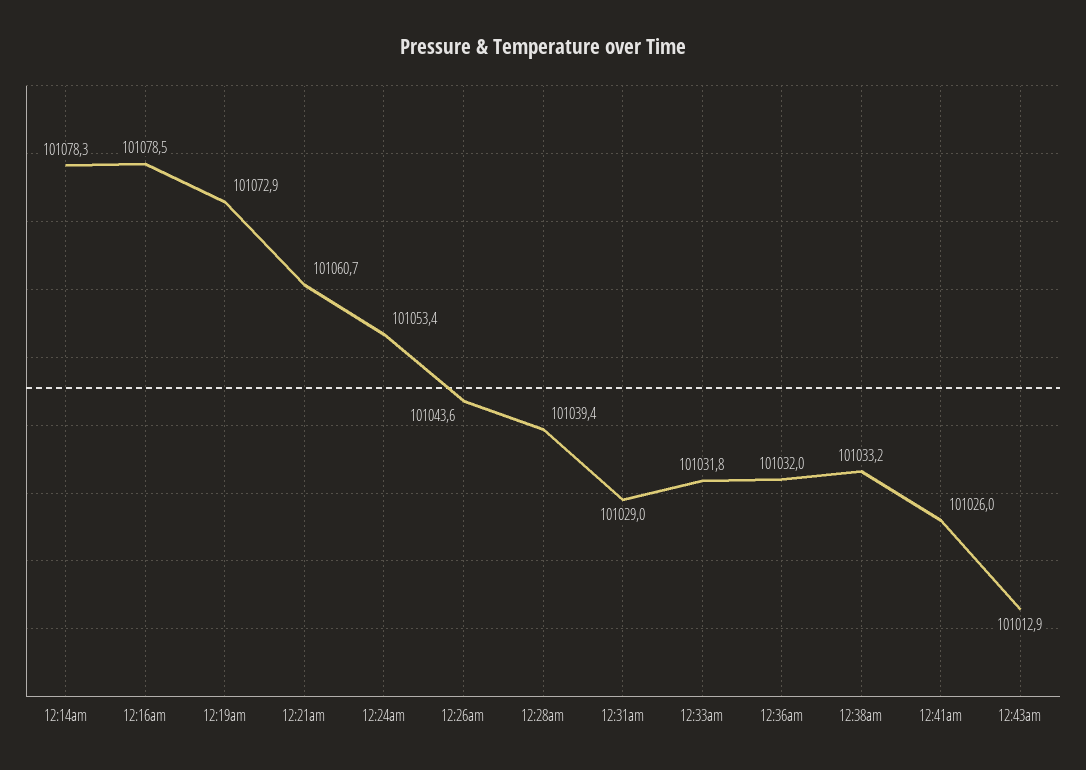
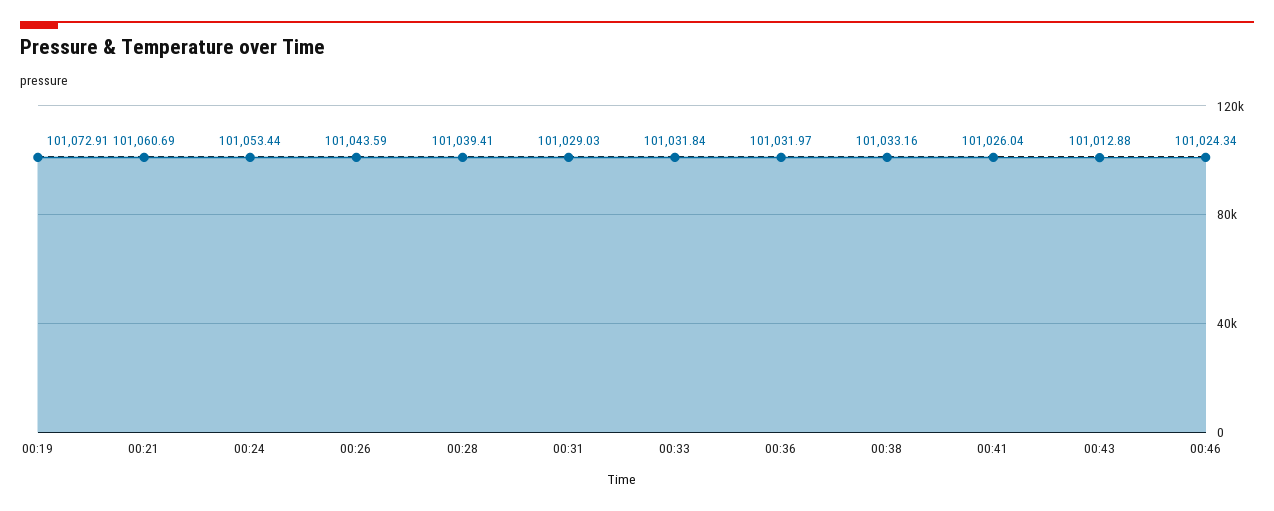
12:14am: 101078.3 -> none
12:16am: 101078.5 -> none
00:46: none -> 101024.34

